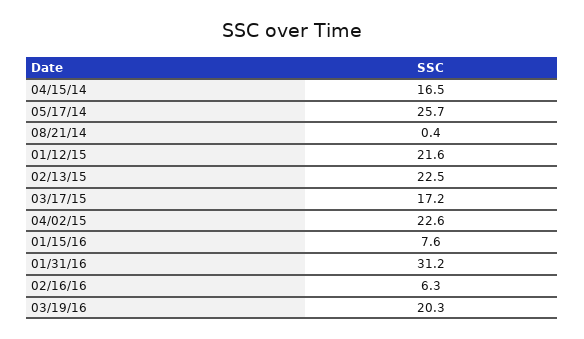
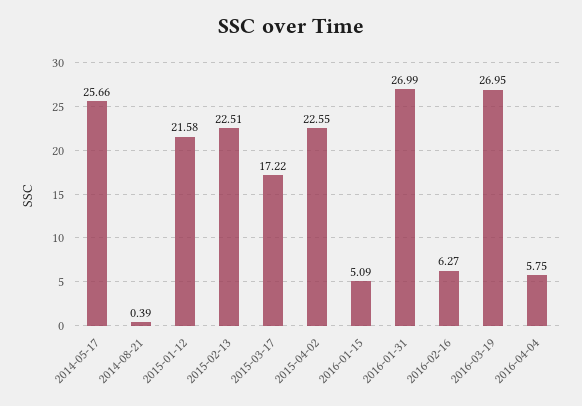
04/15/14: 16.5 -> none
01/15/16: 7.6 -> 5.09
01/31/16: 31.2 -> 26.99
03/19/16: 20.3 -> 26.95
2016-04-04: none -> 5.75

